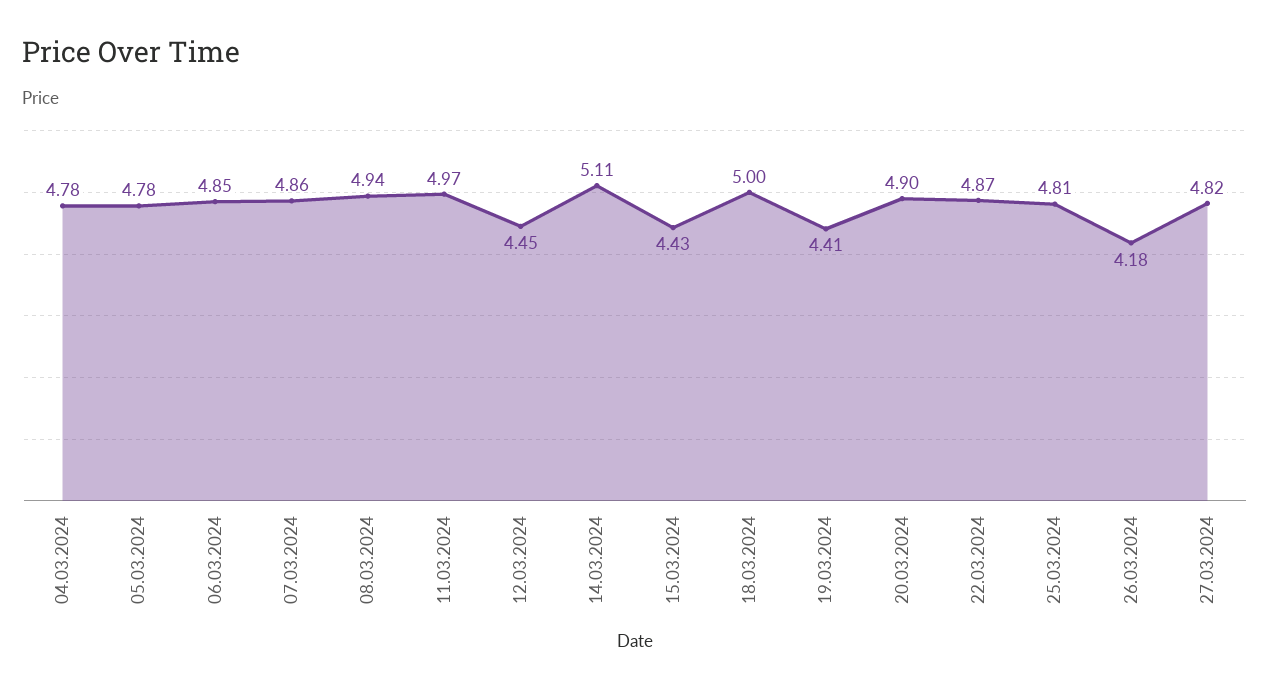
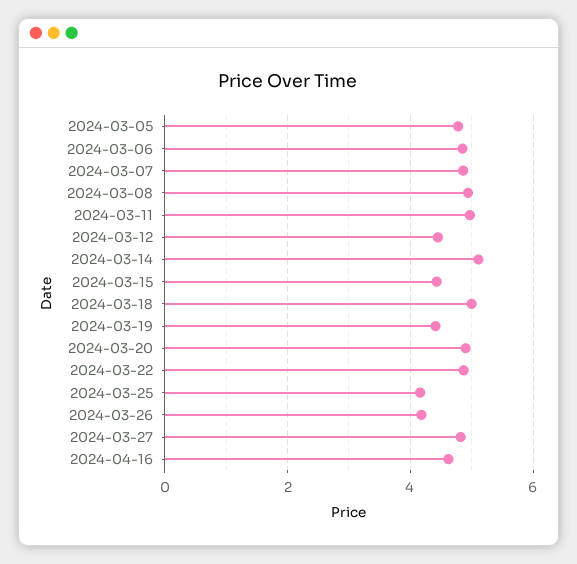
04.03.2024: 4.78 -> none
25.03.2024: 4.81 -> 4.2
2024-04-16: none -> 4.6

